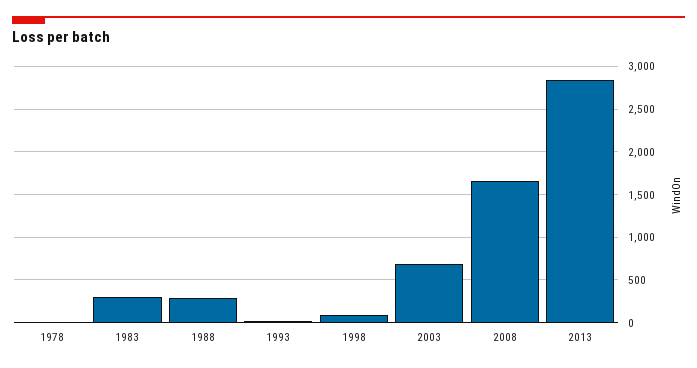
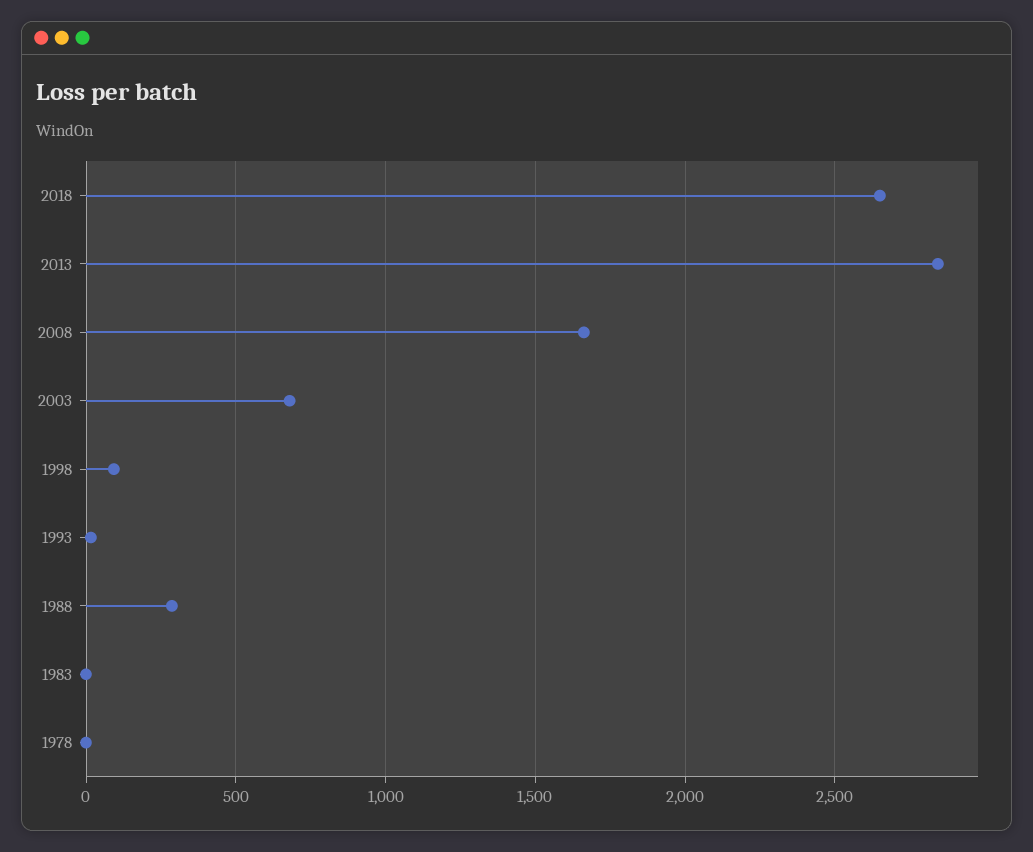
1983: 300 -> 0
2018: none -> 2650

